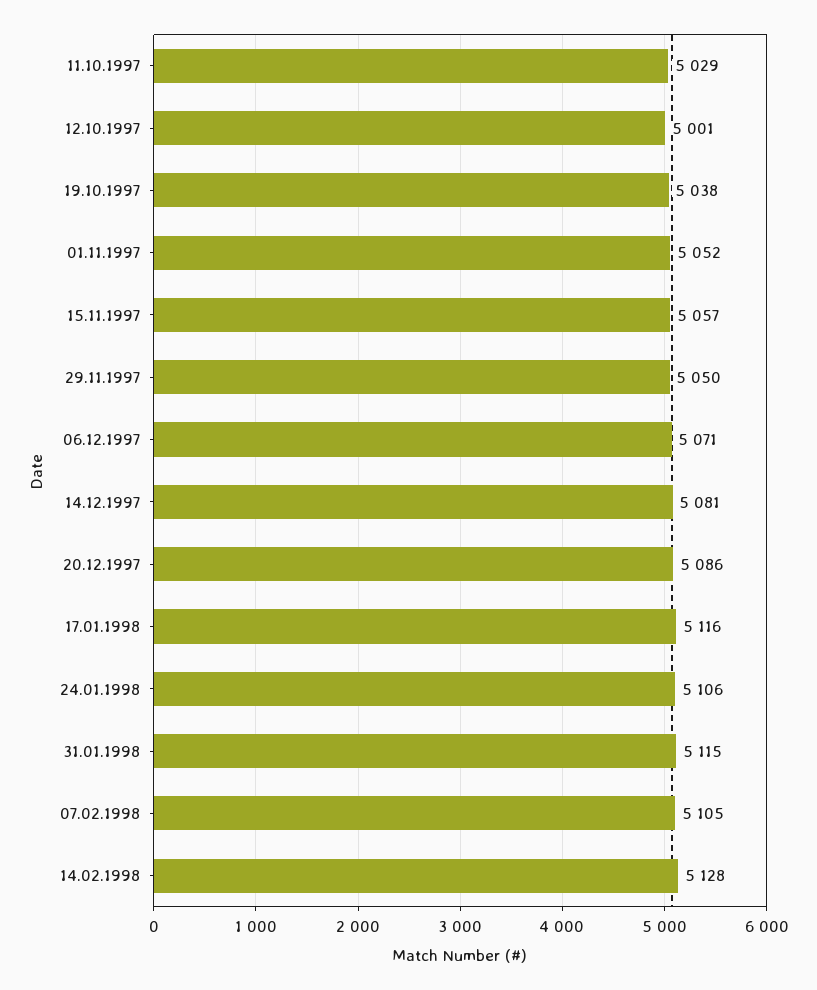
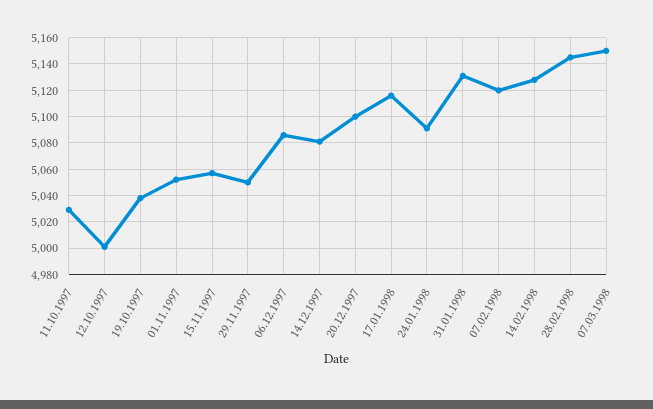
06.12.1997: 5071 -> 5085
20.12.1997: 5086 -> 5100
24.01.1998: 5106 -> 5090
31.01.1998: 5115 -> 5130
07.02.1998: 5105 -> 5120
28.02.1998: none -> 5145
07.03.1998: none -> 5150

